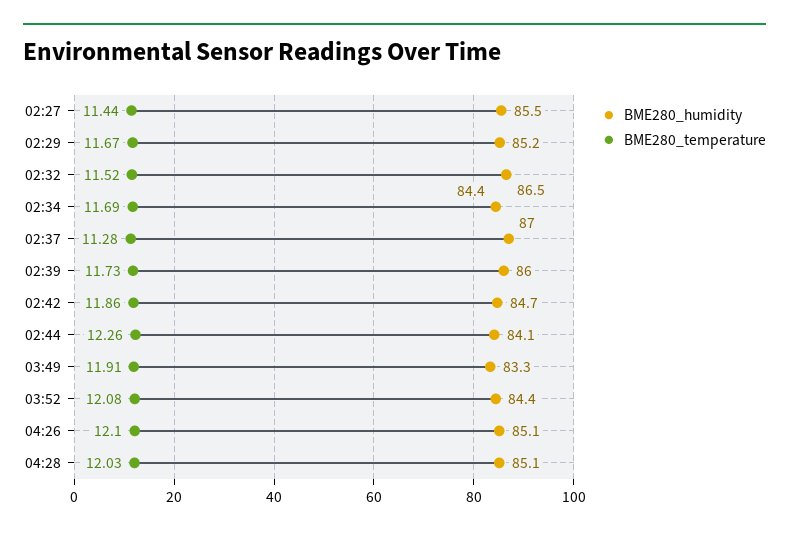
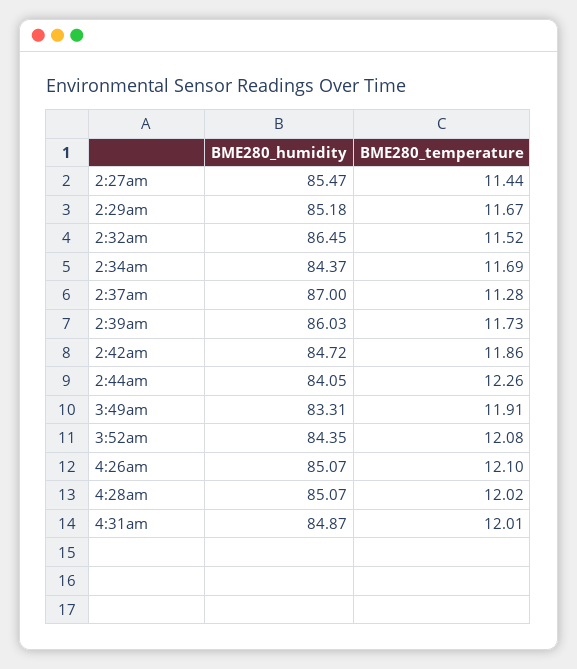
BME280_temperature, 04:28: 12.03 -> 12.02
BME280_humidity, 4:31am: none -> 84.87
BME280_temperature, 4:31am: none -> 12.01

